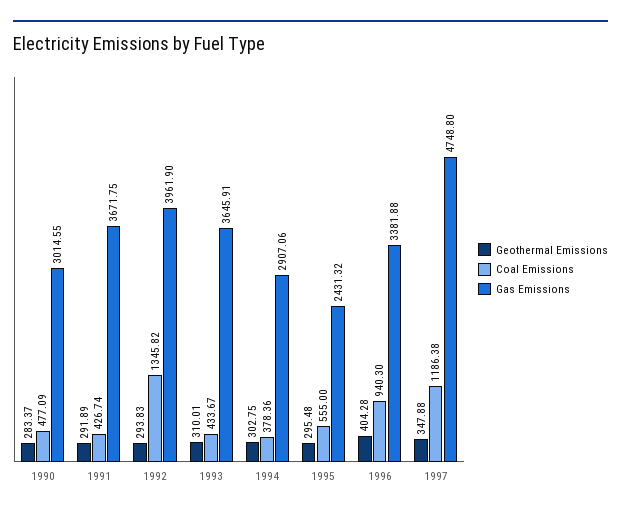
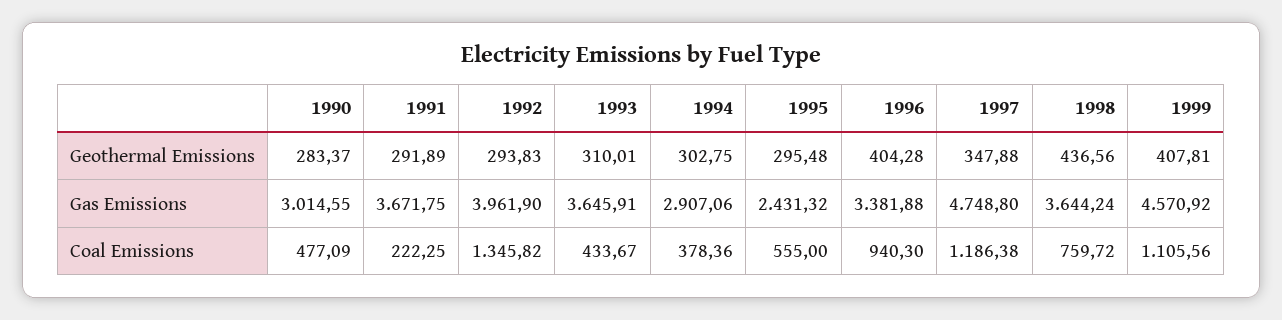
Coal Emissions, 1991: 426.74 -> 222.25
Geothermal Emissions, 1998: none -> 436.56
Geothermal Emissions, 1999: none -> 407.81
Gas Emissions, 1998: none -> 3644.24
Gas Emissions, 1999: none -> 4570.92
Coal Emissions, 1998: none -> 759.72
Coal Emissions, 1999: none -> 1105.56

